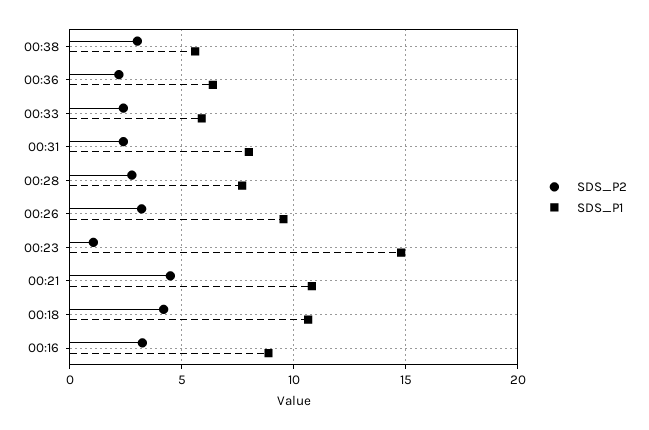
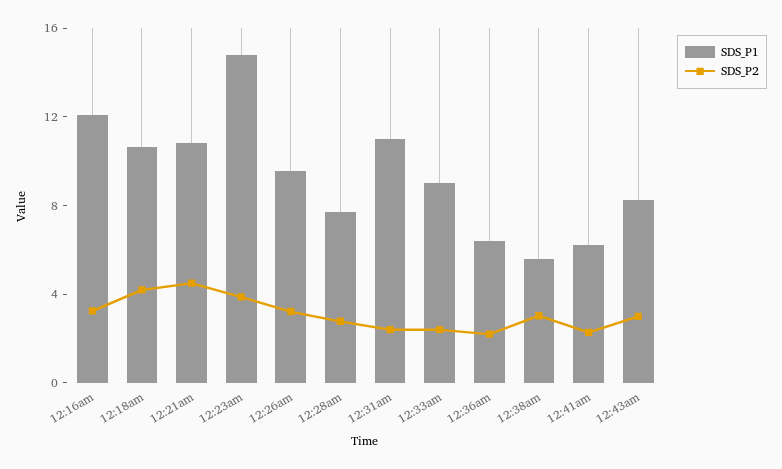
SDS_P1, 00:33: 6 -> 9
SDS_P1, 00:31: 8 -> 11
SDS_P2, 00:23: 1 -> 4
SDS_P1, 00:16: 9 -> 12
SDS_P1, 12:41am: none -> 6
SDS_P2, 12:41am: none -> 2
SDS_P1, 12:43am: none -> 8
SDS_P2, 12:43am: none -> 3

